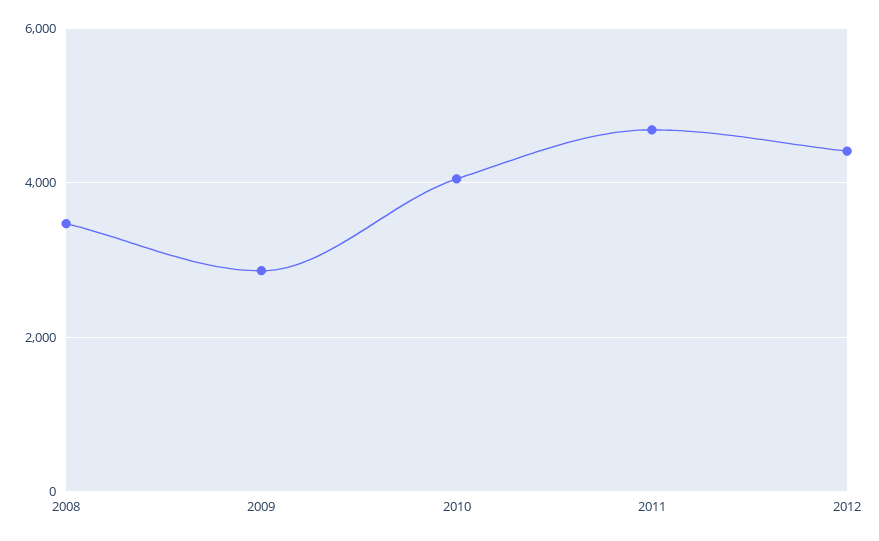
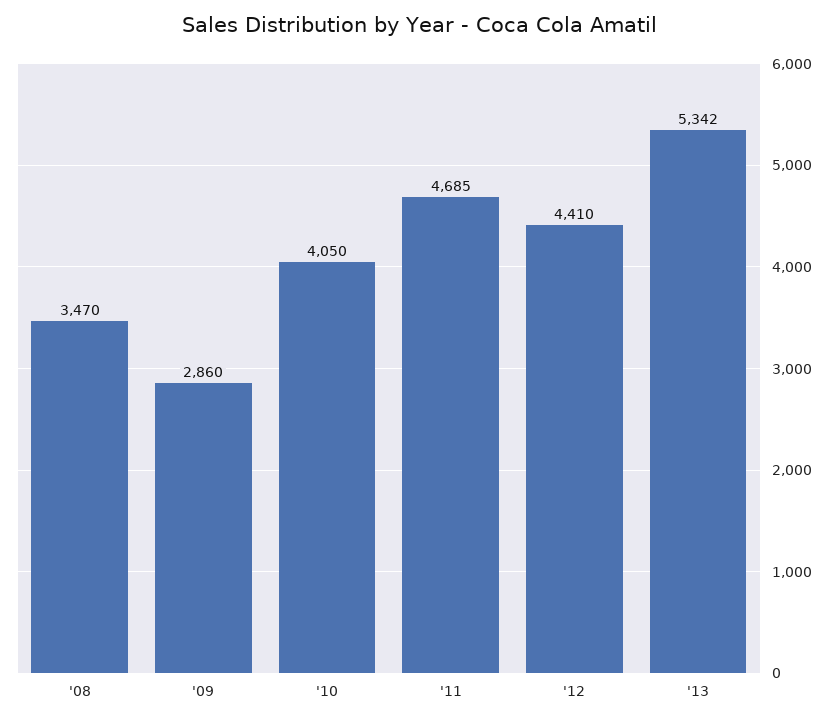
'13: none -> 5342

